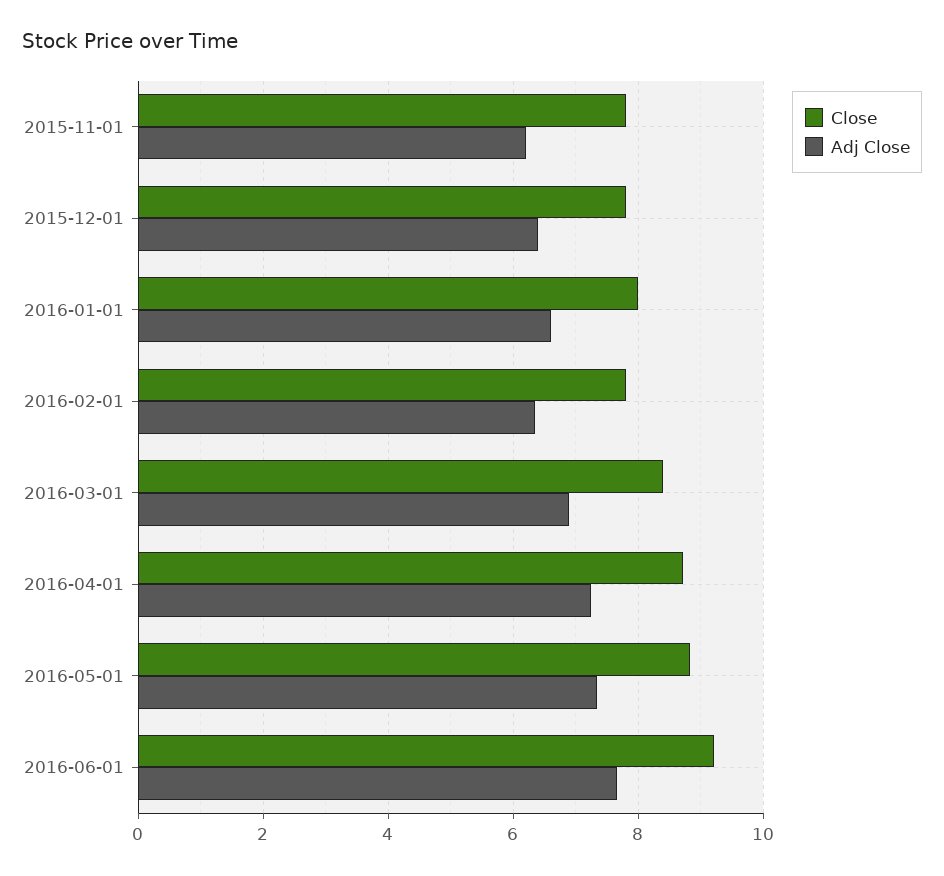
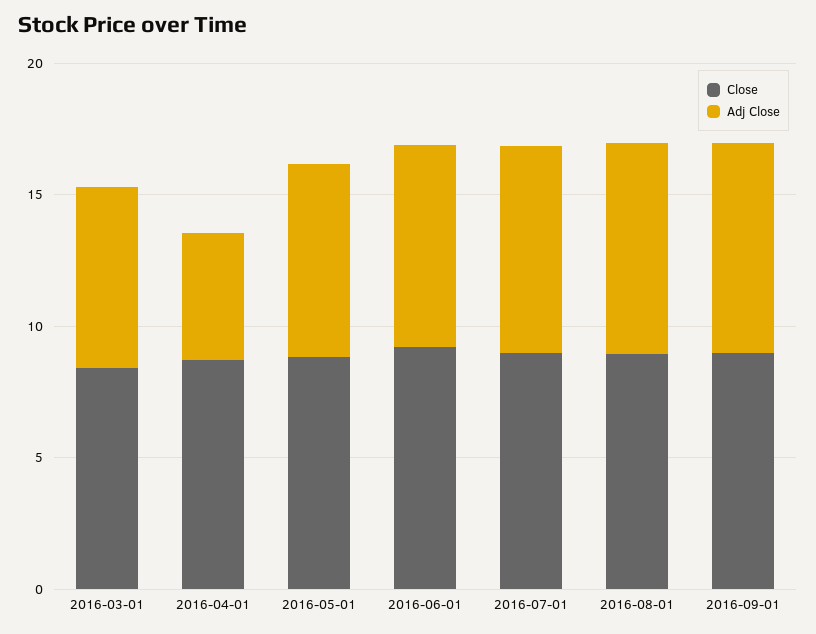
Close, 2015-11-01: 7.8 -> none
Adj Close, 2015-11-01: 6.2 -> none
Close, 2015-12-01: 7.8 -> none
Adj Close, 2015-12-01: 6.4 -> none
Close, 2016-01-01: 8 -> none
Adj Close, 2016-01-01: 6.6 -> none
Close, 2016-02-01: 7.8 -> none
Adj Close, 2016-02-01: 6.4 -> none
Adj Close, 2016-04-01: 7.2 -> 5
Close, 2016-07-01: none -> 9
Adj Close, 2016-07-01: none -> 8
Close, 2016-08-01: none -> 9
Adj Close, 2016-08-01: none -> 8
Close, 2016-09-01: none -> 9
Adj Close, 2016-09-01: none -> 8

